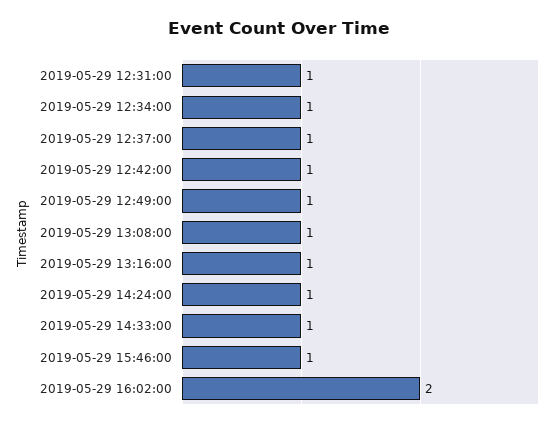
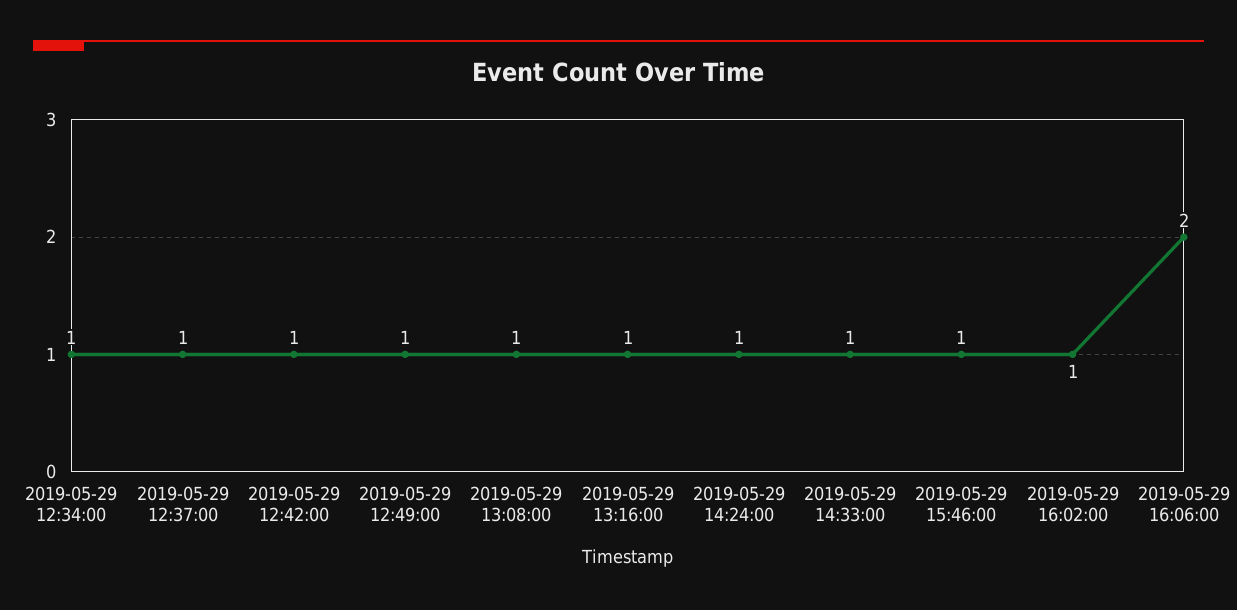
2019-05-29 12:31:00: 1 -> none
2019-05-29 16:02:00: 2 -> 1
2019-05-29 16:06:00: none -> 2

